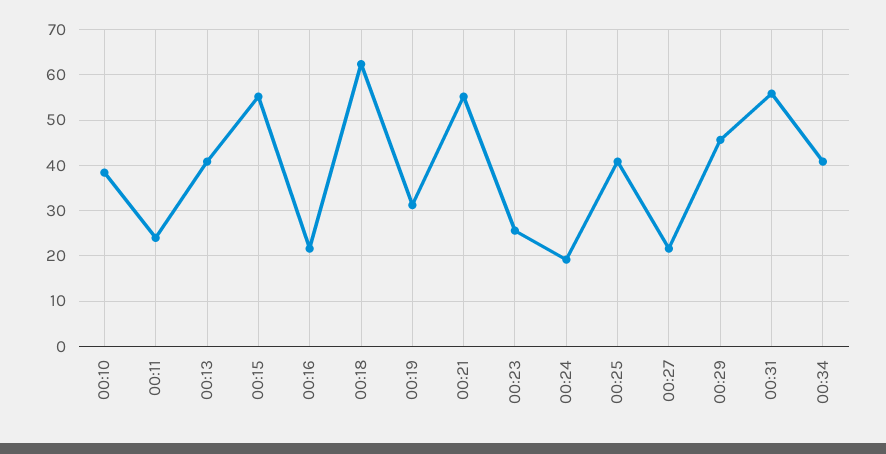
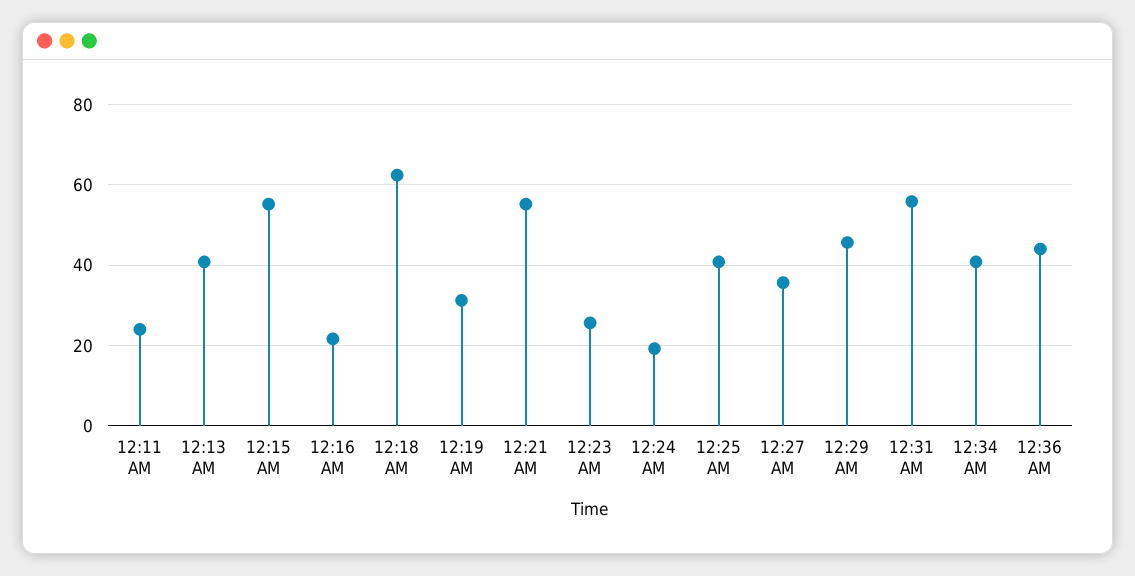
00:10: 38 -> none
00:27: 22 -> 36
12:36 AM: none -> 44

